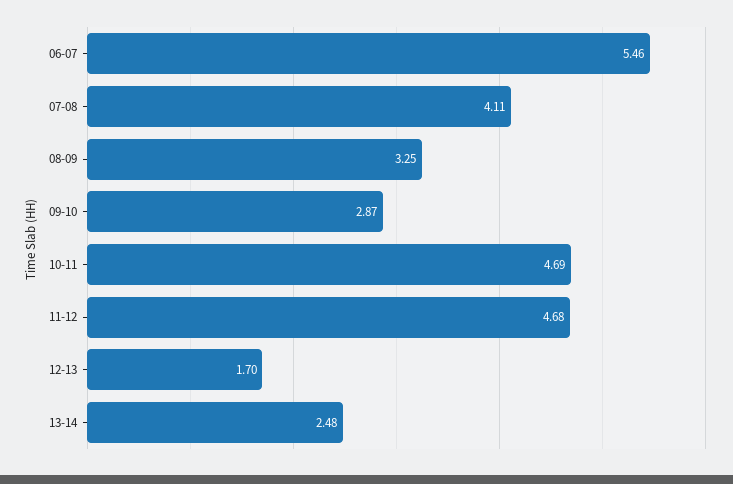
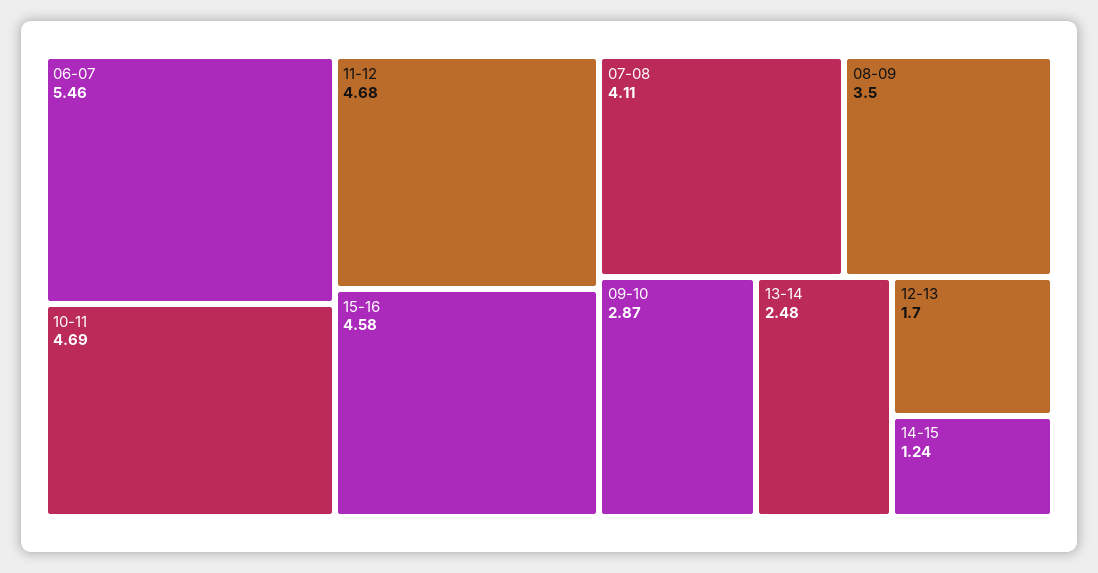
08-09: 3.25 -> 3.5
15-16: none -> 4.58
14-15: none -> 1.24

